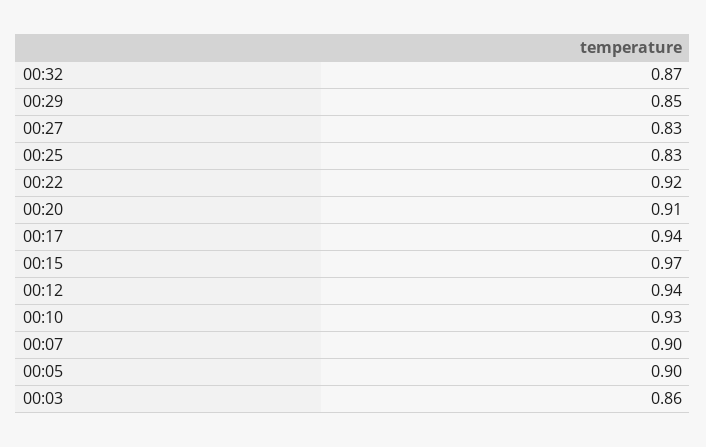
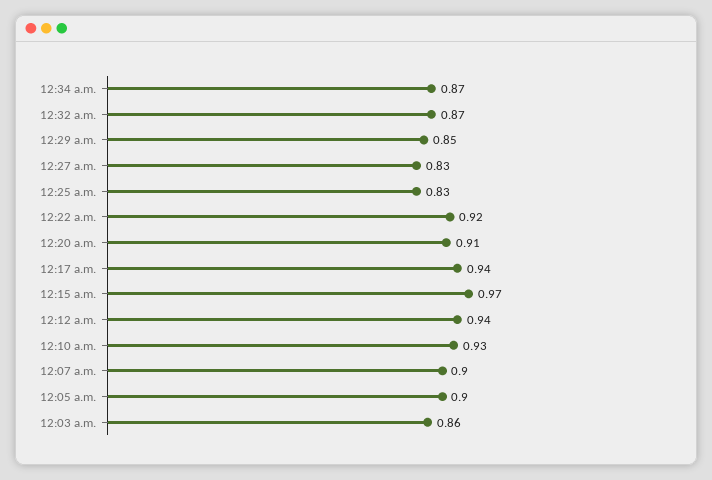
12:34 a.m.: none -> 0.87

